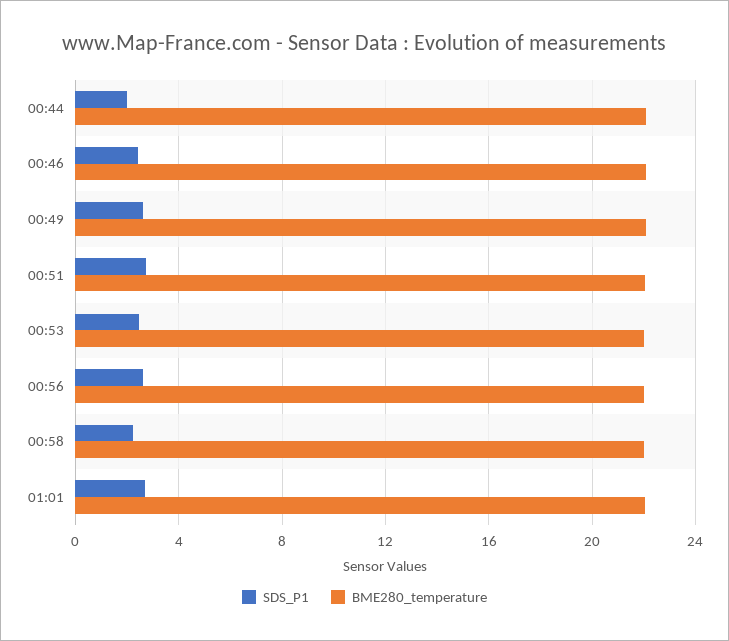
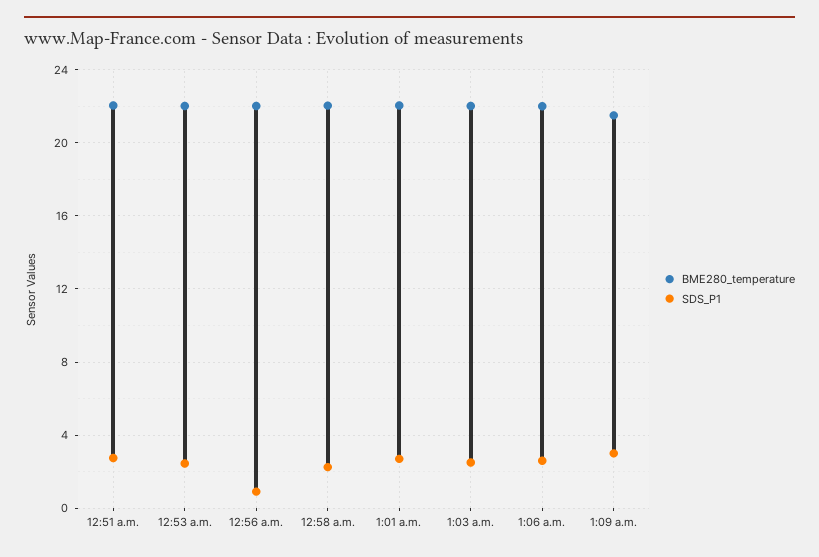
SDS_P1, 00:44: 2 -> none
BME280_temperature, 00:44: 22 -> none
SDS_P1, 00:46: 2.5 -> none
BME280_temperature, 00:46: 22 -> none
SDS_P1, 00:49: 2.5 -> none
BME280_temperature, 00:49: 22 -> none
SDS_P1, 00:56: 2.5 -> 1
BME280_temperature, 1:03 a.m.: none -> 22
SDS_P1, 1:03 a.m.: none -> 2.5
BME280_temperature, 1:06 a.m.: none -> 22
SDS_P1, 1:06 a.m.: none -> 2.5
BME280_temperature, 1:09 a.m.: none -> 21.5
SDS_P1, 1:09 a.m.: none -> 3

